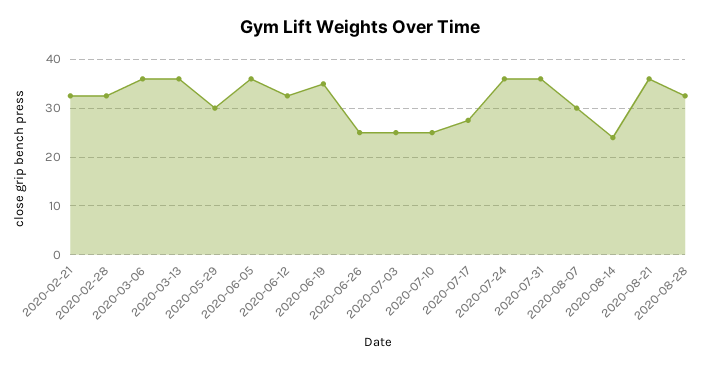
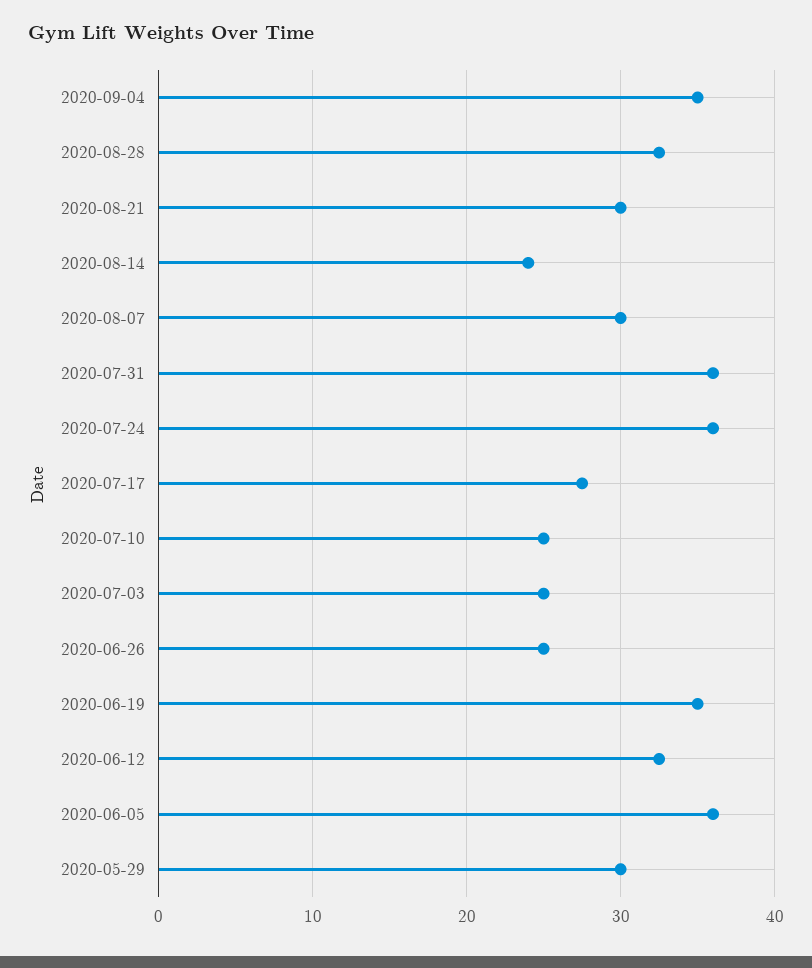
2020-02-21: 32 -> none
2020-02-28: 32 -> none
2020-03-06: 36 -> none
2020-03-13: 36 -> none
2020-08-21: 36 -> 30
2020-09-04: none -> 35

